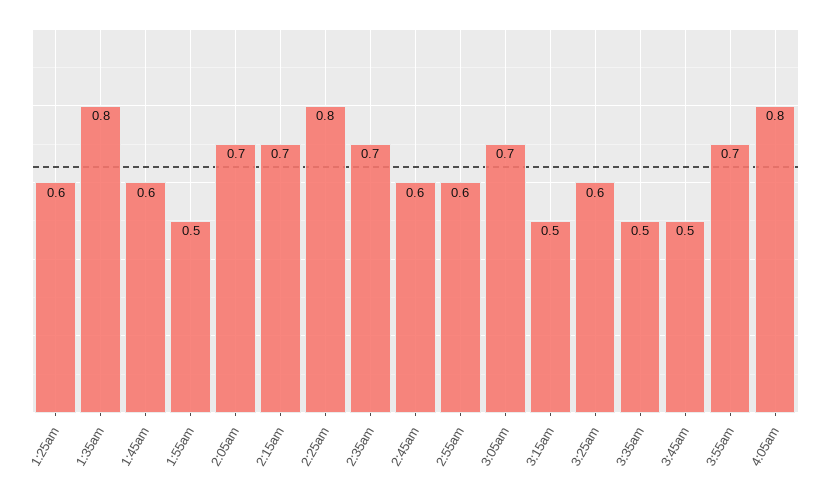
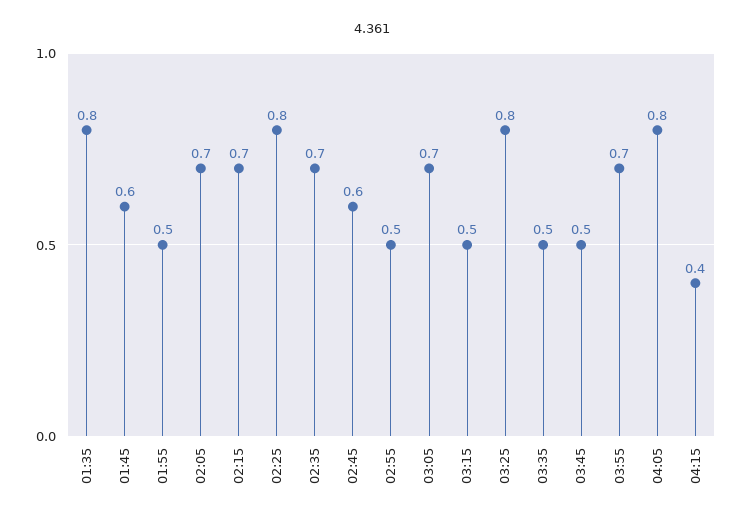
1:25am: 0.6 -> none
2:55am: 0.6 -> 0.5
3:25am: 0.6 -> 0.8
04:15: none -> 0.4

